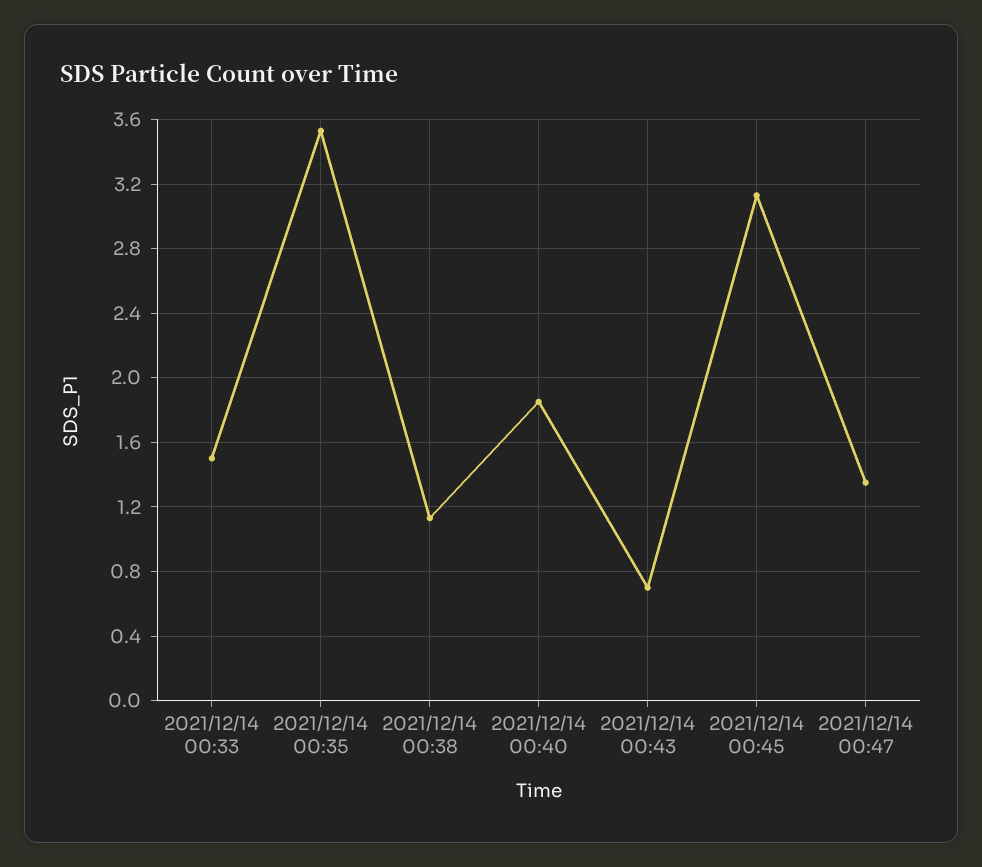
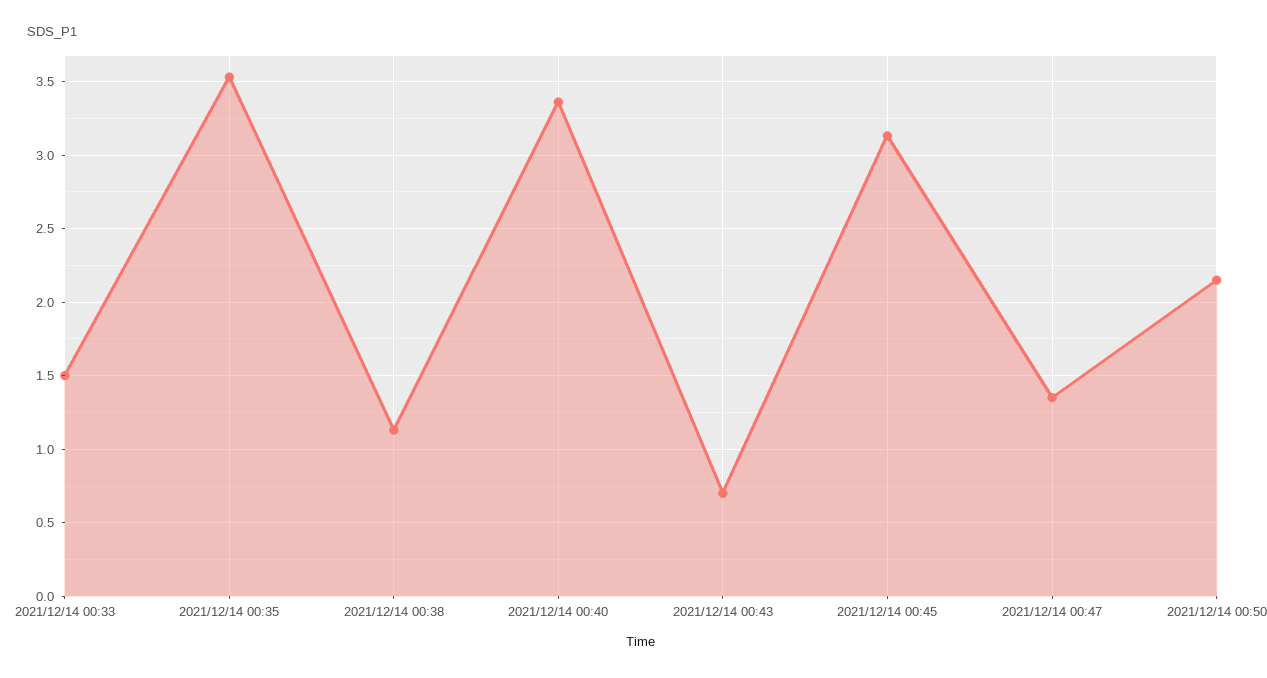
2021/12/14 00:40: 1.85 -> 3.35
2021/12/14 00:50: none -> 2.15

